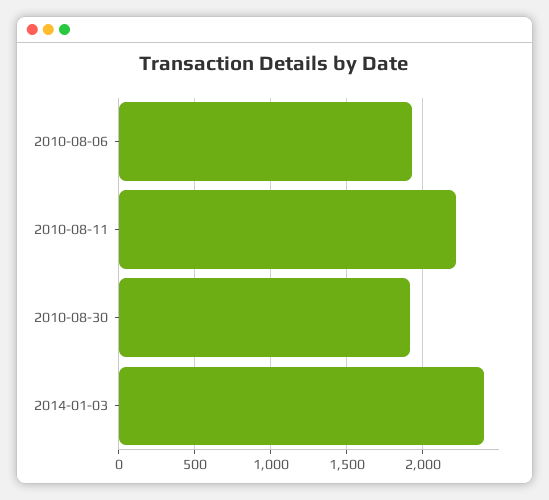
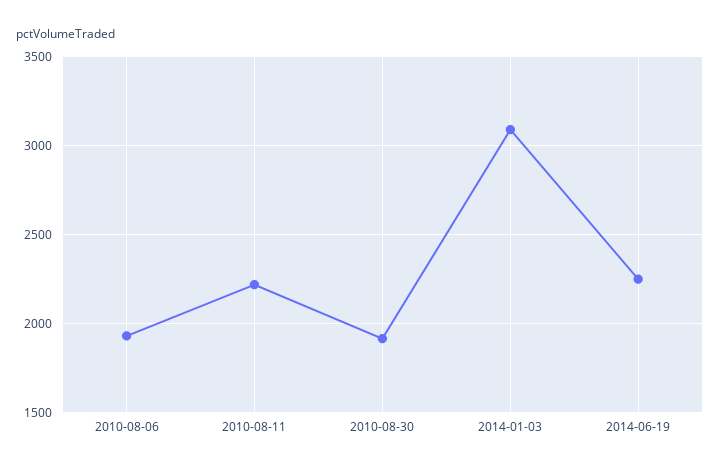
2014-01-03: 2400 -> 3100
2014-06-19: none -> 2250

